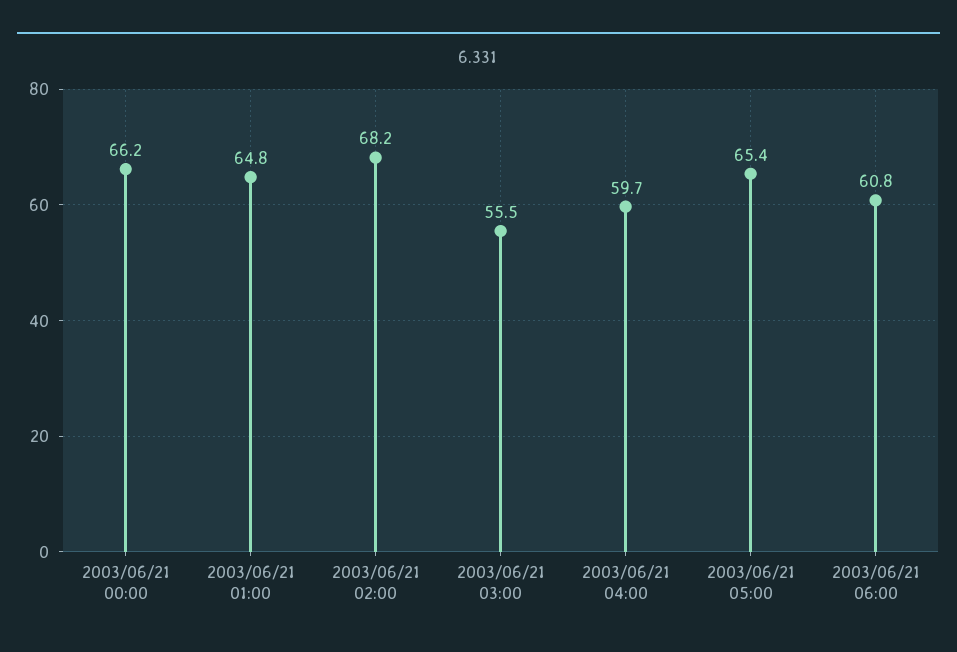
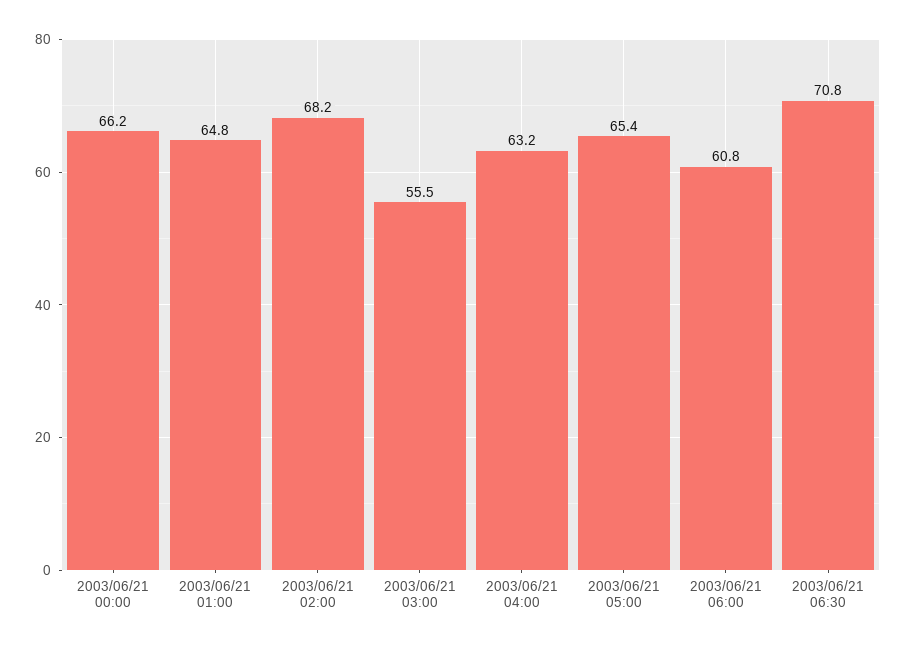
2003/06/21 04:00: 59.7 -> 63.2
2003/06/21 06:30: none -> 70.8

